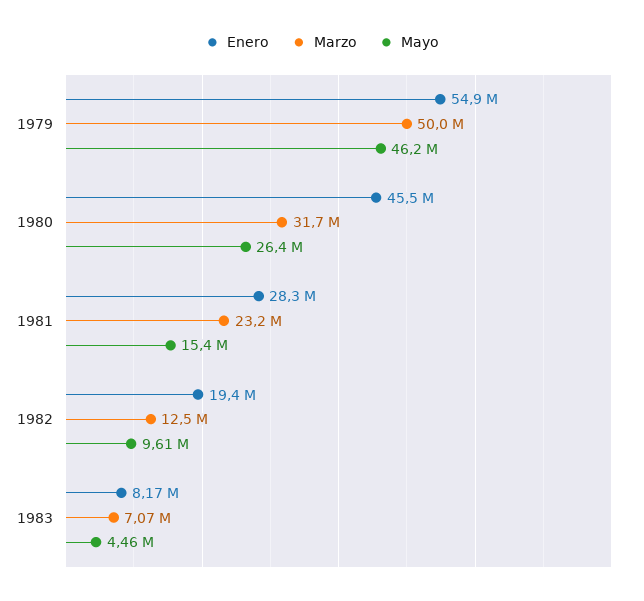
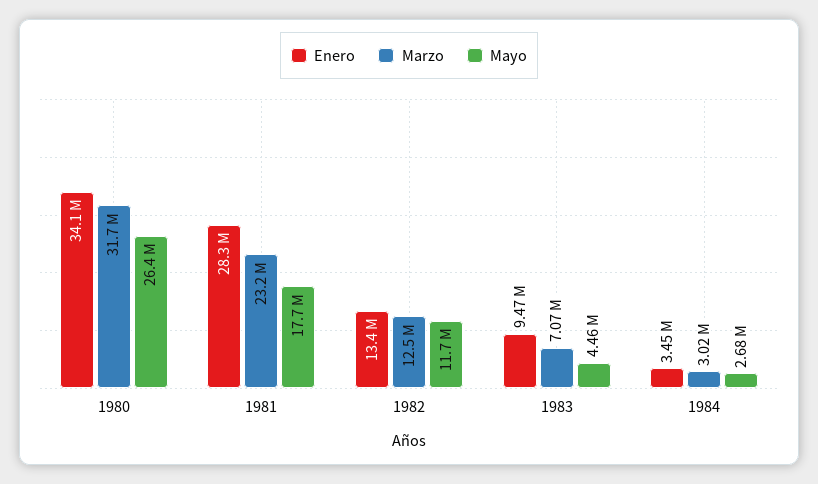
Enero, 1979: 54900000 -> none
Marzo, 1979: 50000000 -> none
Mayo, 1979: 46200000 -> none
Enero, 1980: 45500000 -> 34100000
Mayo, 1981: 15400000 -> 17700000
Enero, 1982: 19400000 -> 13400000
Mayo, 1982: 9610000 -> 11700000
Enero, 1983: 8170000 -> 9470000
Enero, 1984: none -> 3450000
Marzo, 1984: none -> 3020000
Mayo, 1984: none -> 2680000

